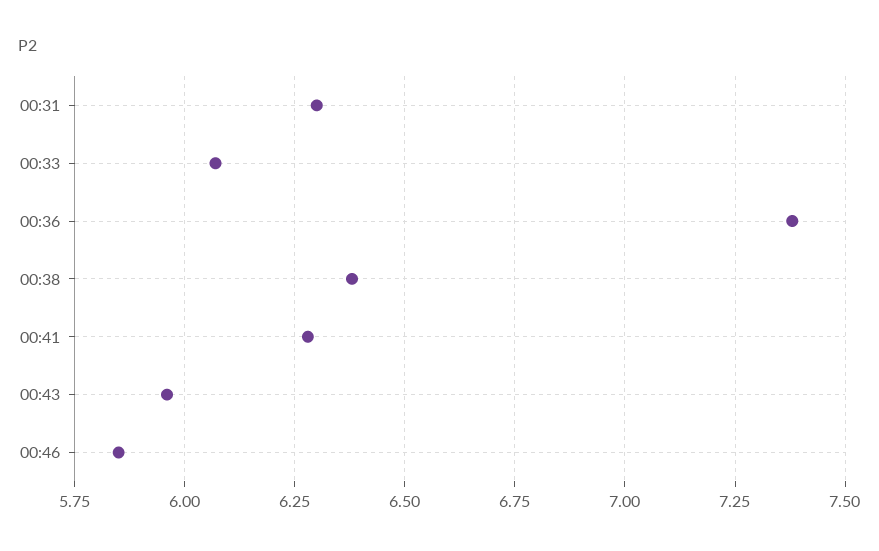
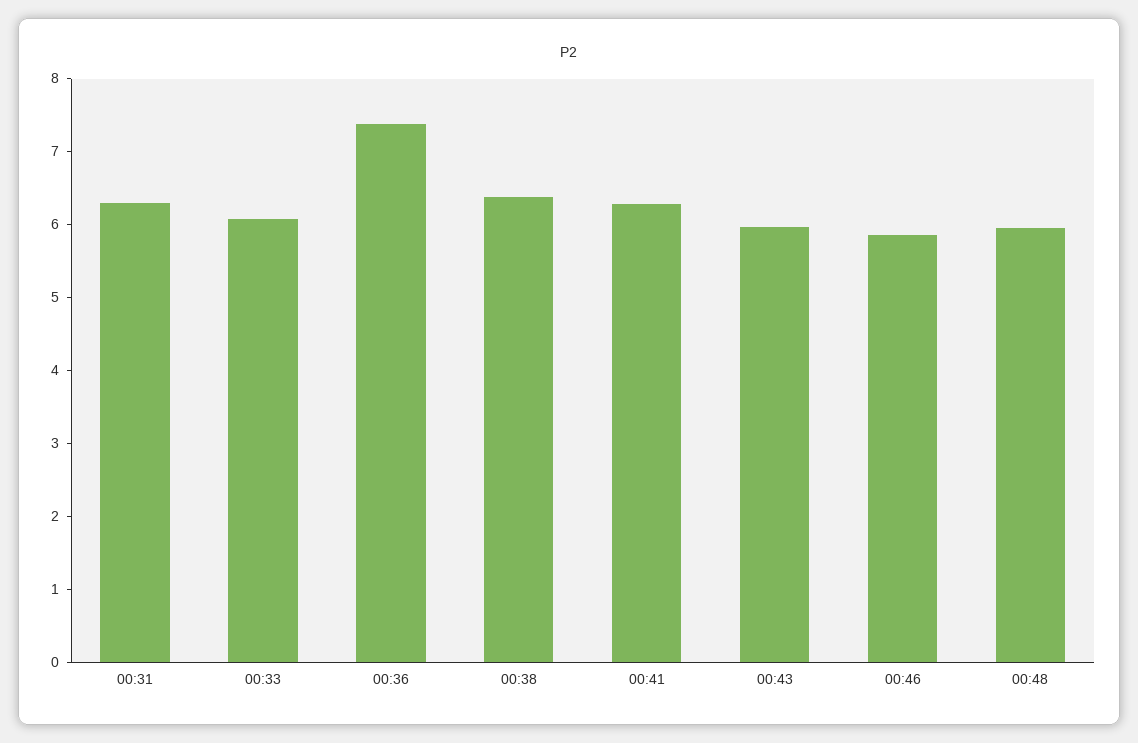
00:48: none -> 6

